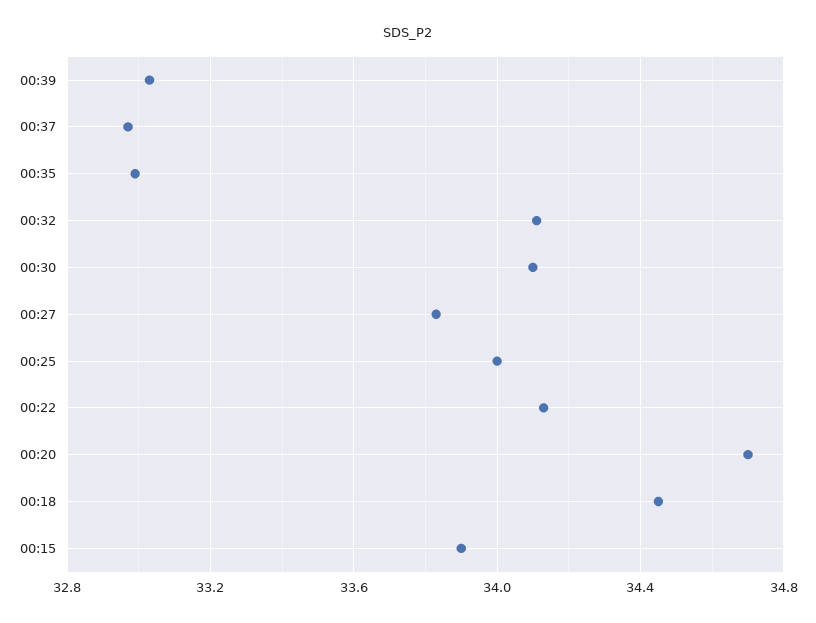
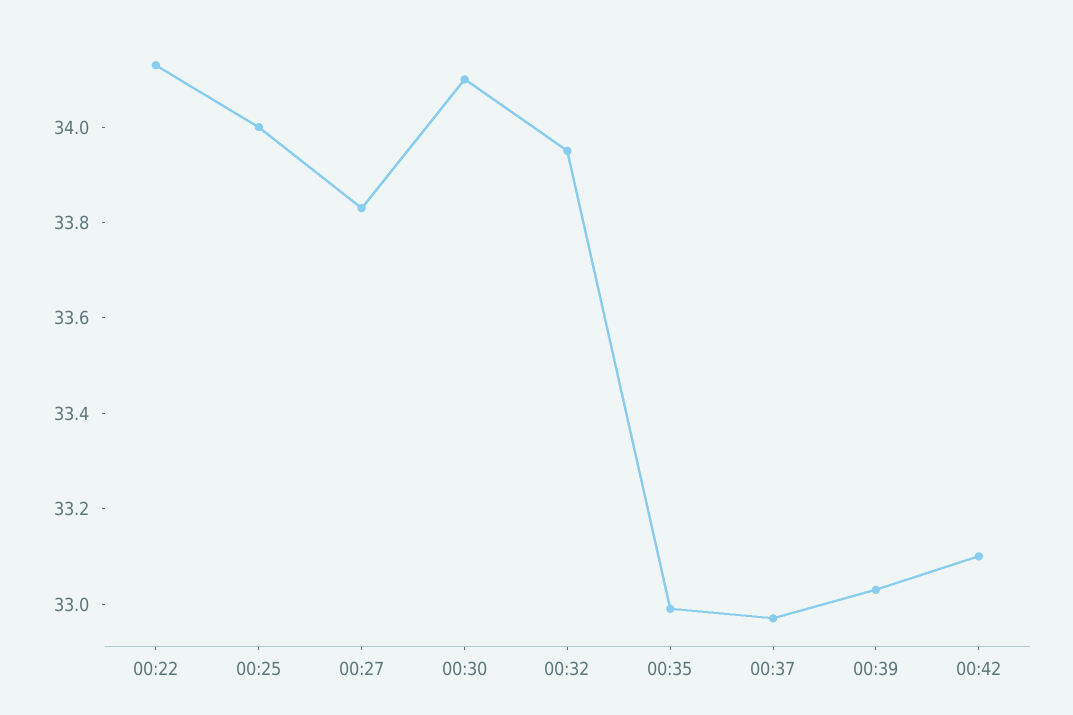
00:32: 34.1 -> 33.95
00:20: 34.7 -> none
00:18: 34.45 -> none
00:15: 33.9 -> none
00:42: none -> 33.1

